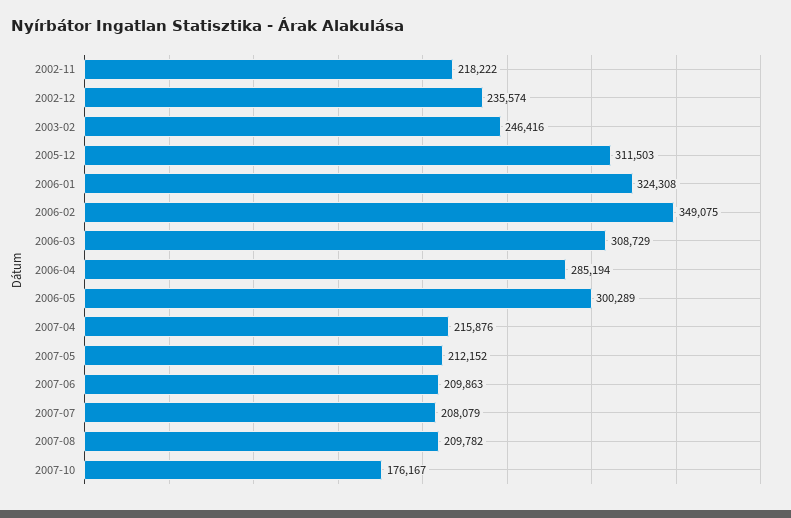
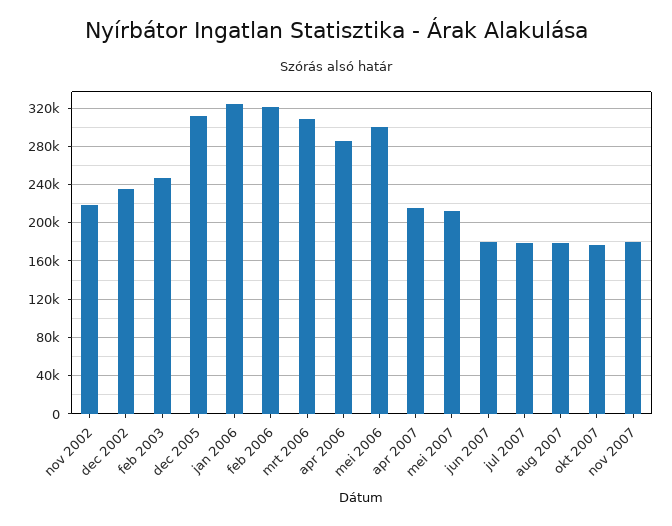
2006-02: 349075 -> 320000
2007-06: 209863 -> 180000
2007-07: 208079 -> 180000
2007-08: 209782 -> 180000
nov 2007: none -> 180000

